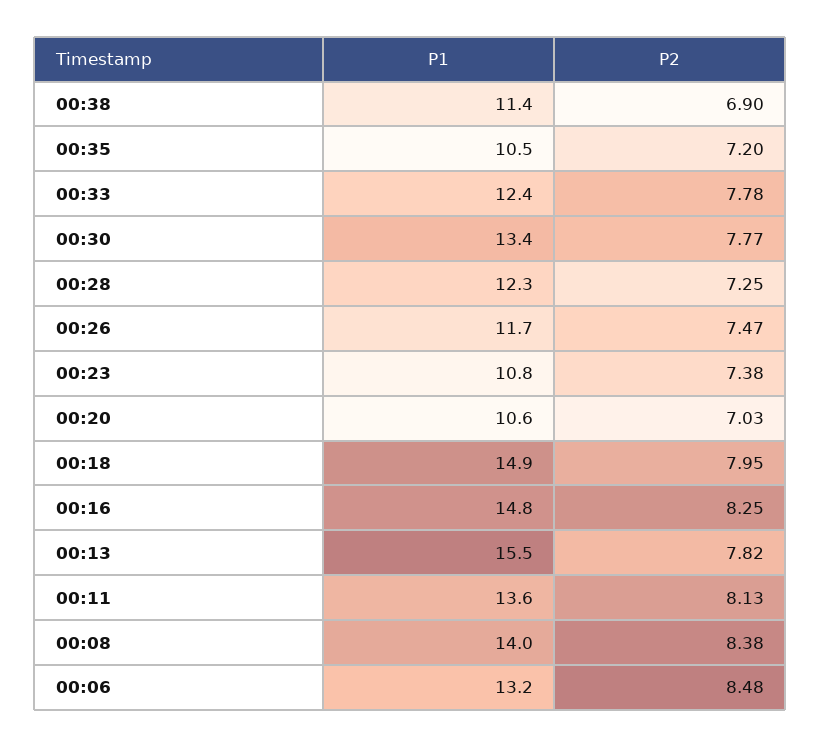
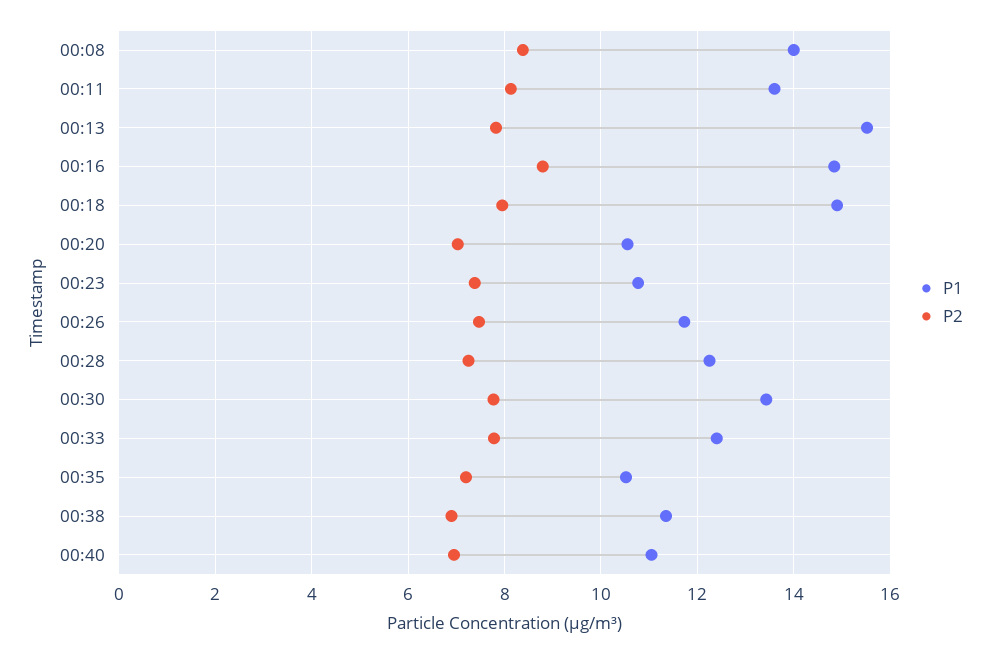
P2, 00:16: 8.25 -> 8.8
P1, 00:06: 13.2 -> none
P2, 00:06: 8.48 -> none
P1, 00:40: none -> 11
P2, 00:40: none -> 7

